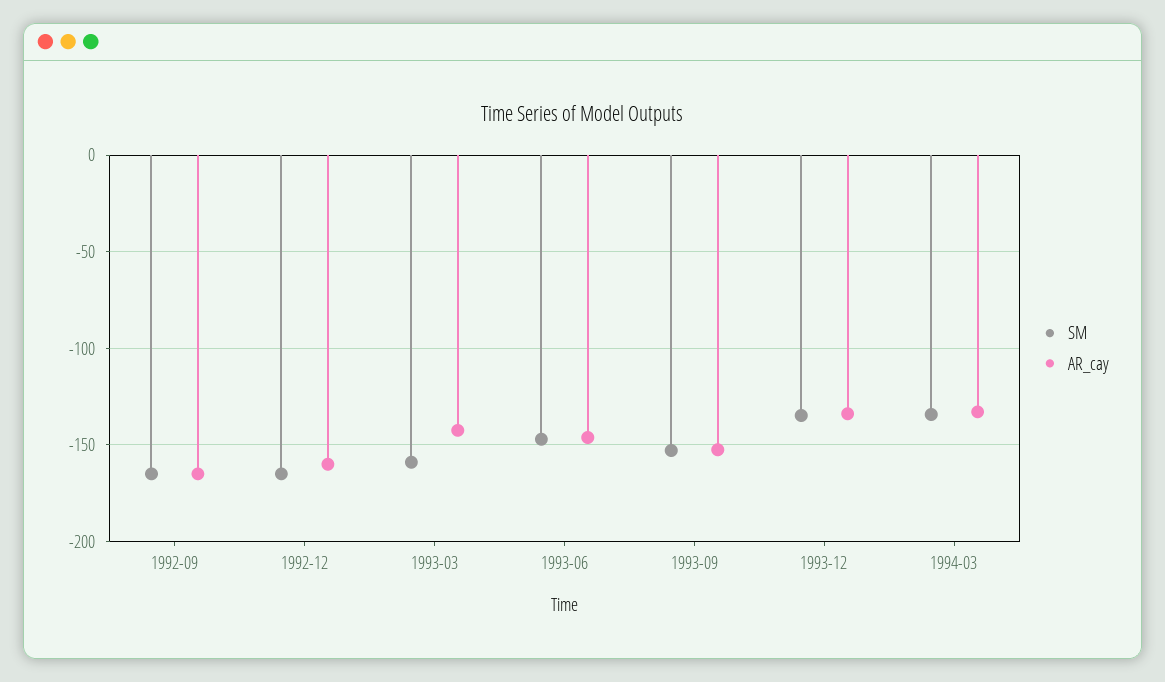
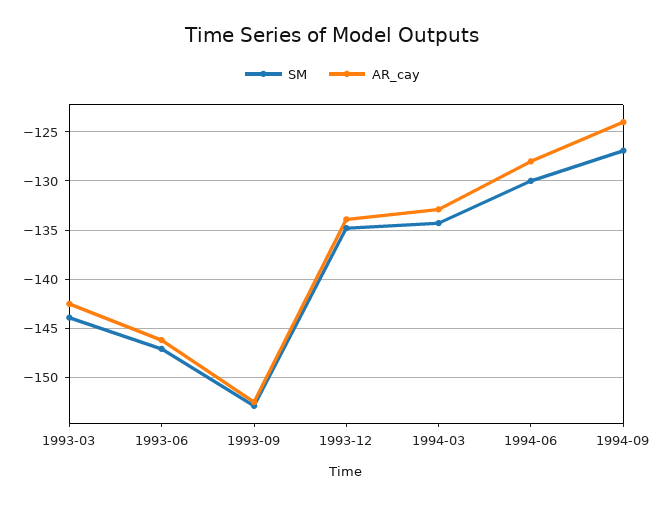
SM, 1992-09: -165 -> none
AR_cay, 1992-09: -165 -> none
SM, 1992-12: -165 -> none
AR_cay, 1992-12: -160 -> none
SM, 1993-03: -160 -> -144
SM, 1994-06: none -> -130
AR_cay, 1994-06: none -> -128
SM, 1994-09: none -> -127
AR_cay, 1994-09: none -> -124

